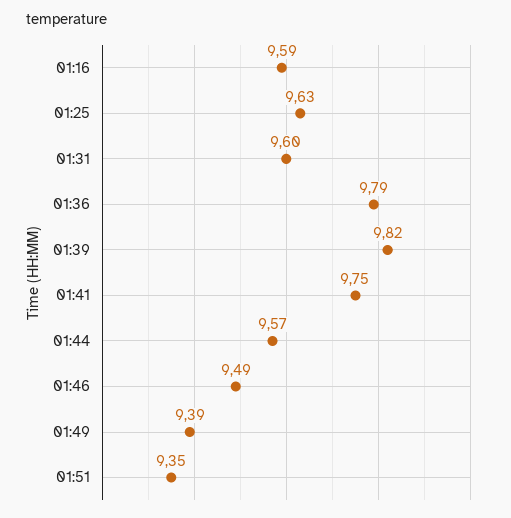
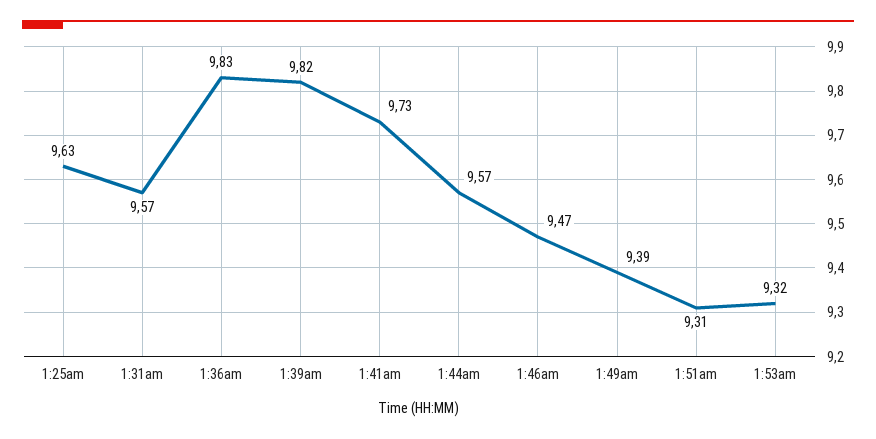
01:16: 9.59 -> none
01:31: 9.6 -> 9.57
01:36: 9.79 -> 9.83
01:41: 9.75 -> 9.73
01:46: 9.49 -> 9.47
01:51: 9.35 -> 9.31
1:53am: none -> 9.32

